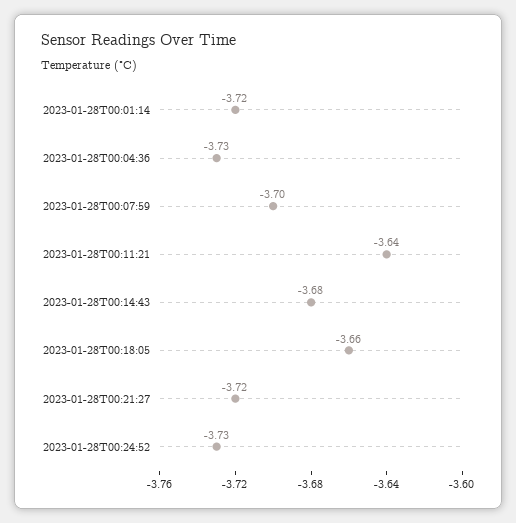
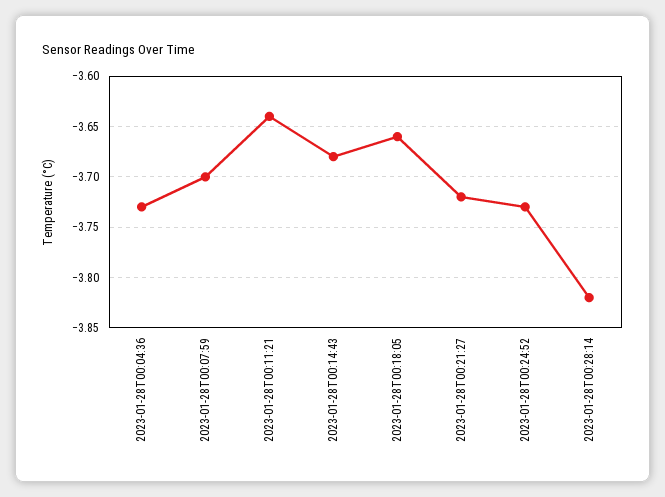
2023-01-28T00:01:14: -3.72 -> none
2023-01-28T00:28:14: none -> -3.82

